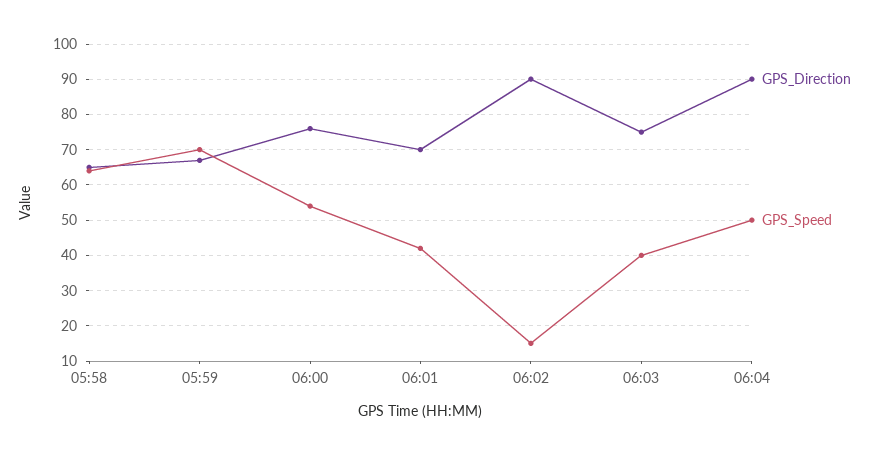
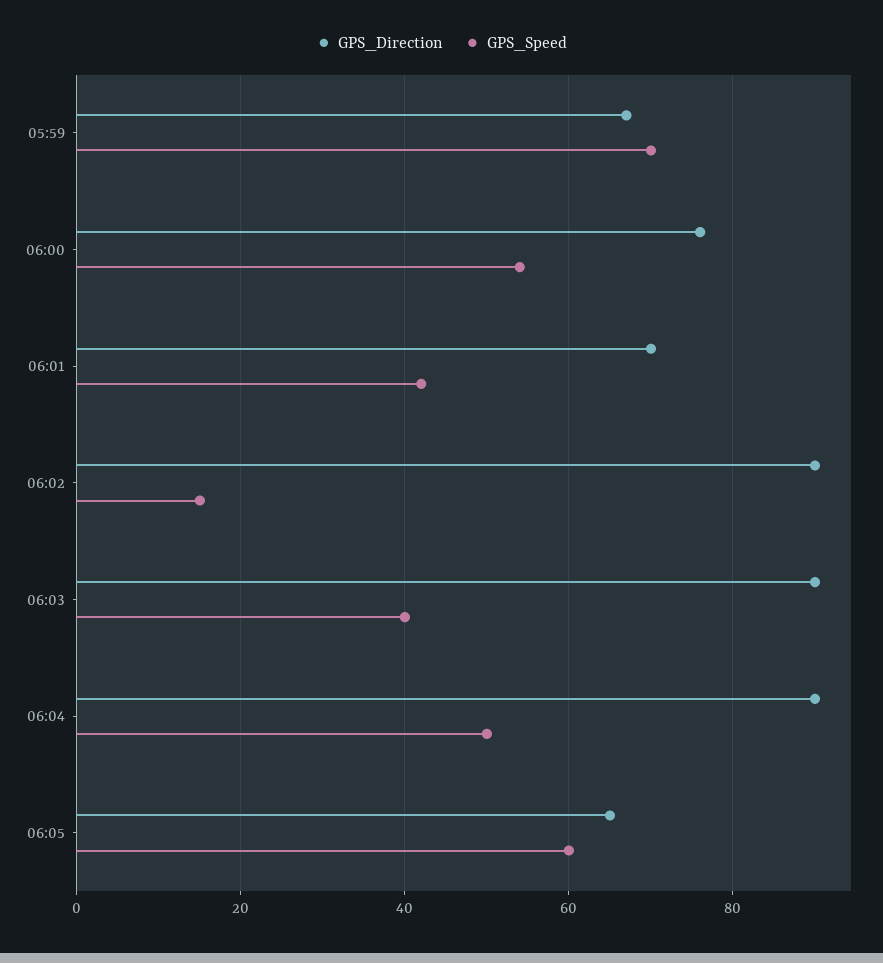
GPS_Direction, 05:58: 65 -> none
GPS_Speed, 05:58: 65 -> none
GPS_Direction, 06:03: 75 -> 90
GPS_Direction, 06:05: none -> 65
GPS_Speed, 06:05: none -> 60

